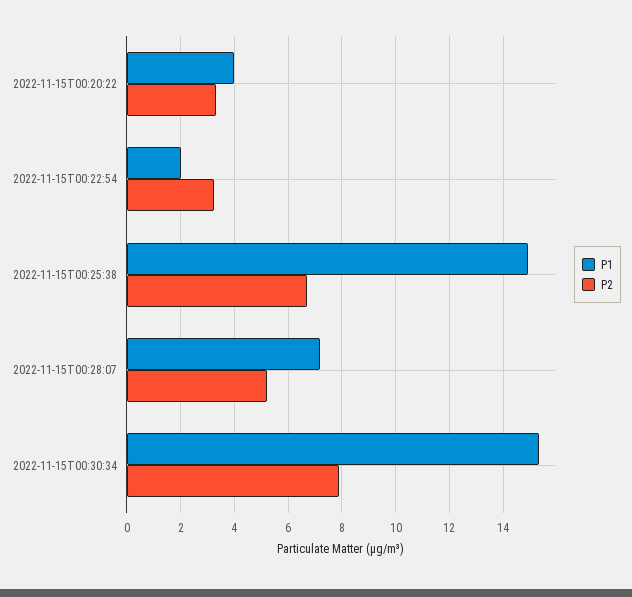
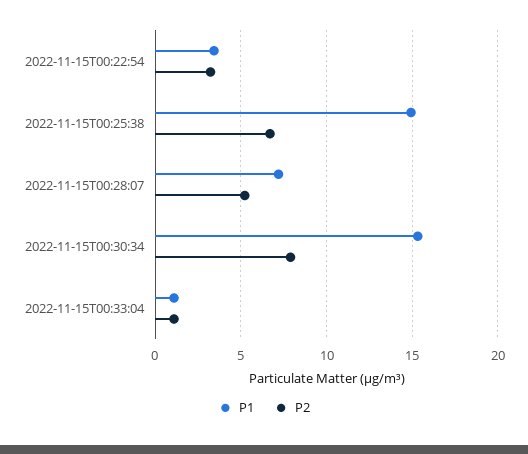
P1, 2022-11-15T00:20:22: 4 -> none
P2, 2022-11-15T00:20:22: 3.25 -> none
P1, 2022-11-15T00:22:54: 2 -> 3.5
P1, 2022-11-15T00:33:04: none -> 1
P2, 2022-11-15T00:33:04: none -> 1

